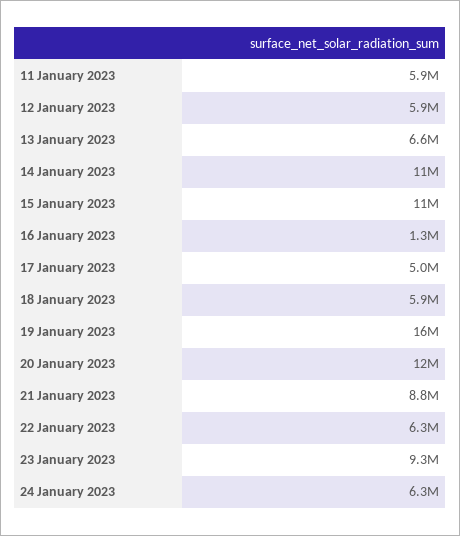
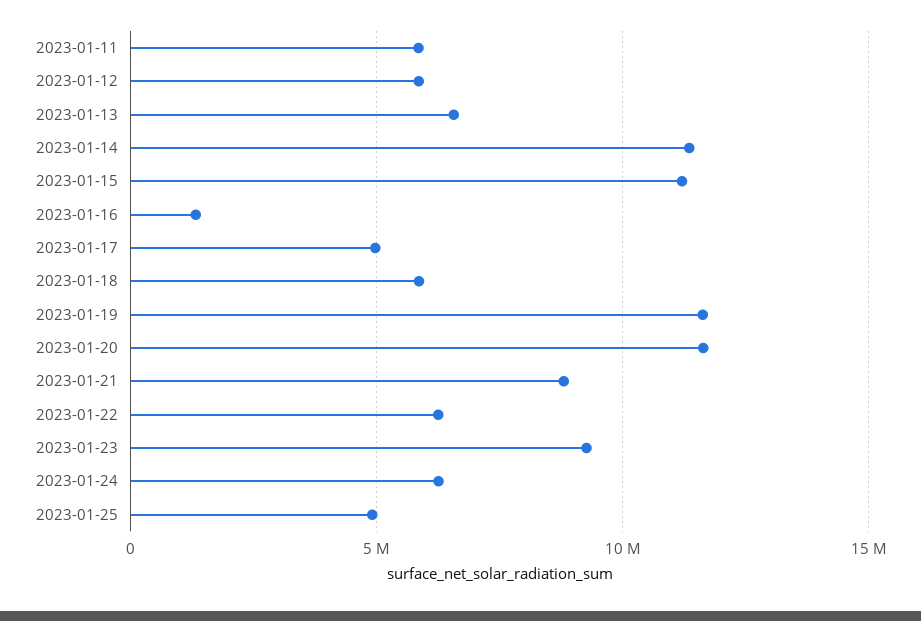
19 January 2023: 16000000 -> 11500000
2023-01-25: none -> 5000000

